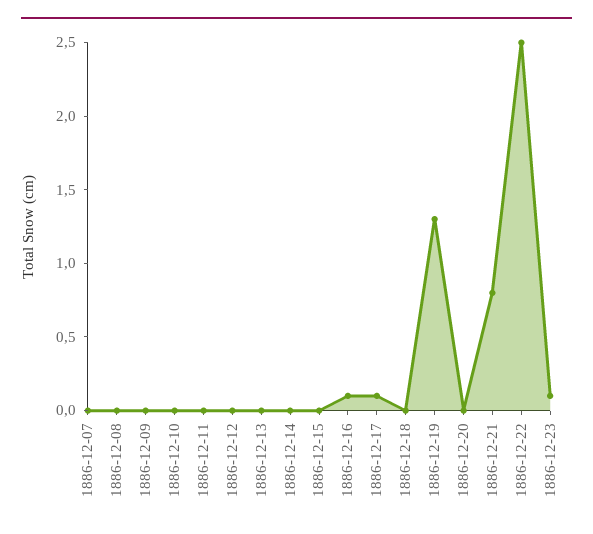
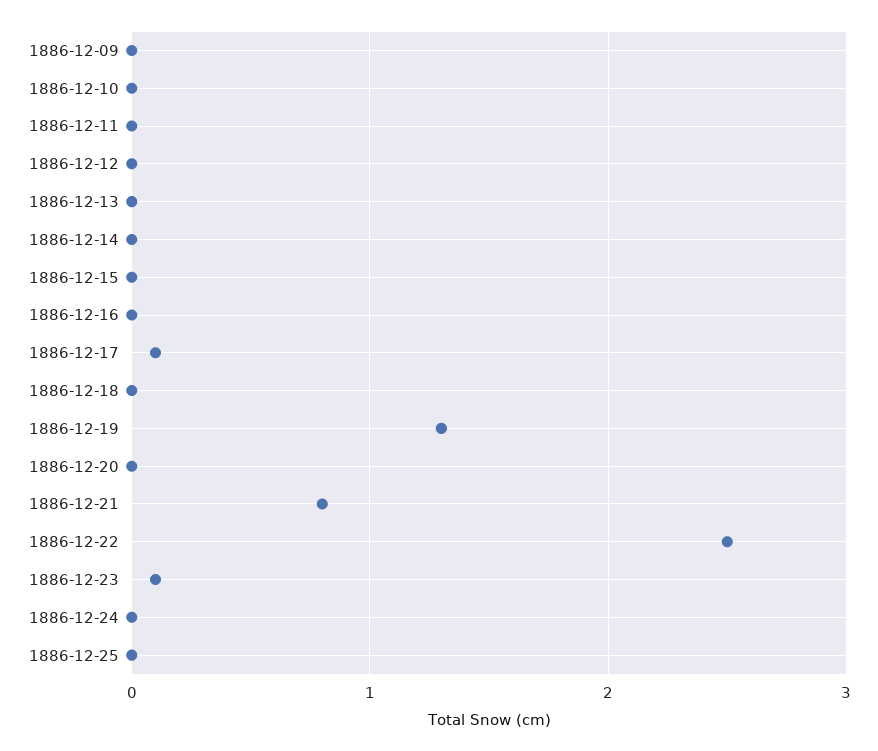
1886-12-07: 0 -> none
1886-12-08: 0 -> none
1886-12-16: 0.1 -> 0
1886-12-24: none -> 0
1886-12-25: none -> 0

